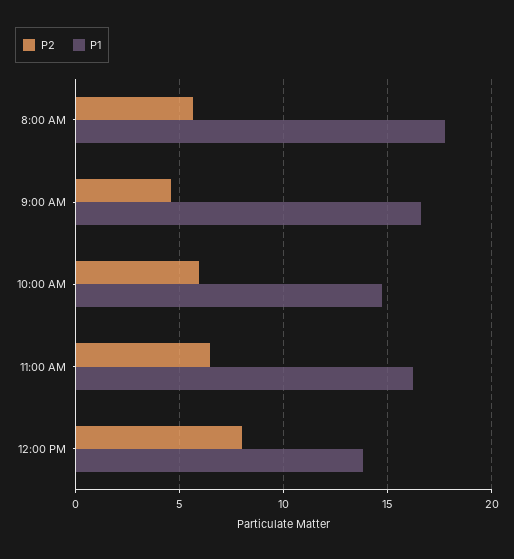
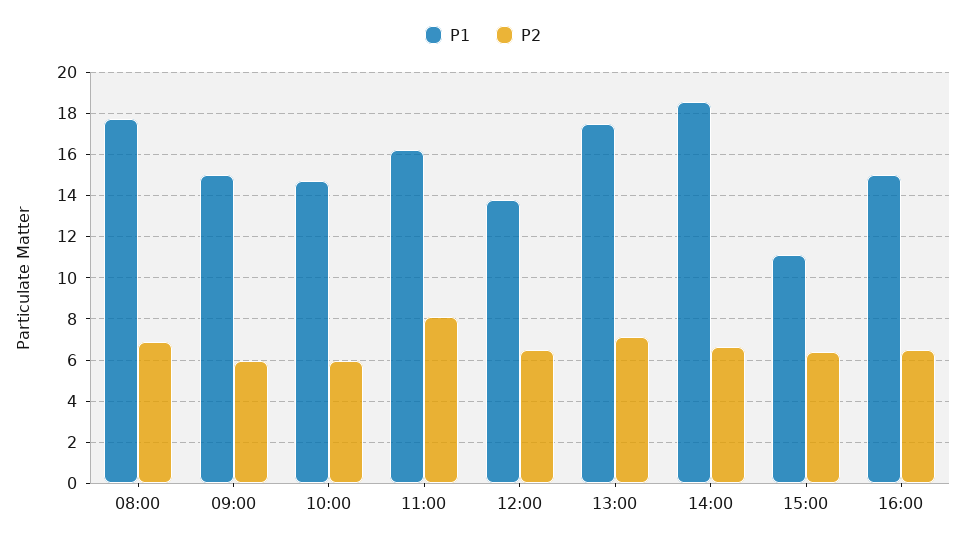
P2, 8:00 AM: 5.5 -> 7
P2, 9:00 AM: 4.5 -> 6
P1, 9:00 AM: 16.5 -> 15
P2, 11:00 AM: 6.5 -> 8
P2, 12:00 PM: 8 -> 6.5
P1, 13:00: none -> 17.5
P2, 13:00: none -> 7
P1, 14:00: none -> 18.5
P2, 14:00: none -> 6.5
P1, 15:00: none -> 11
P2, 15:00: none -> 6.5
P1, 16:00: none -> 15
P2, 16:00: none -> 6.5

